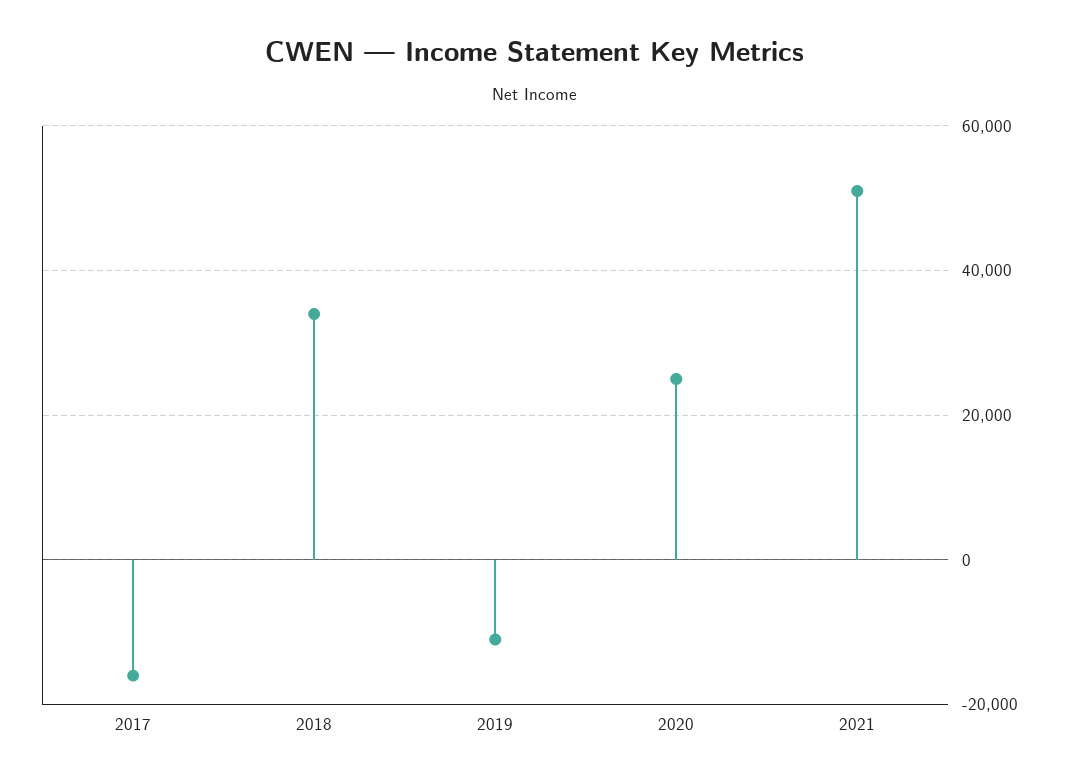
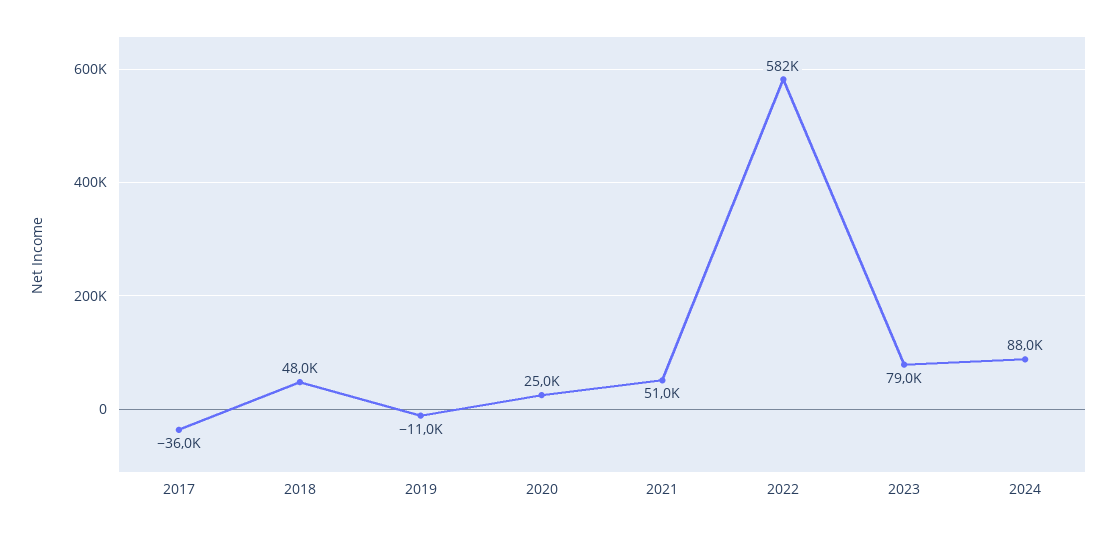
2017: -16000 -> -36000
2018: 34000 -> 48000
2022: none -> 582000
2023: none -> 79000
2024: none -> 88000

